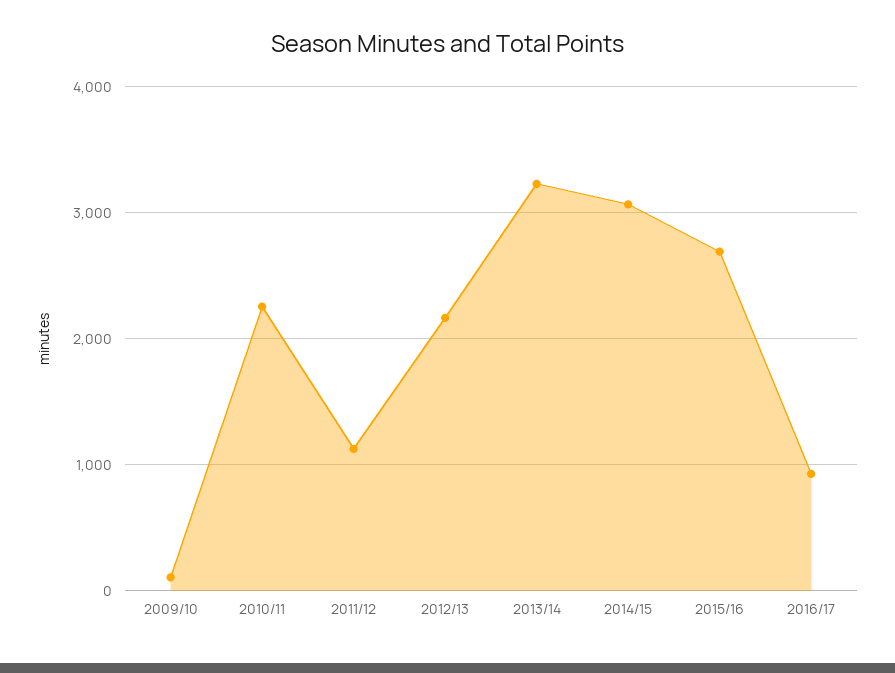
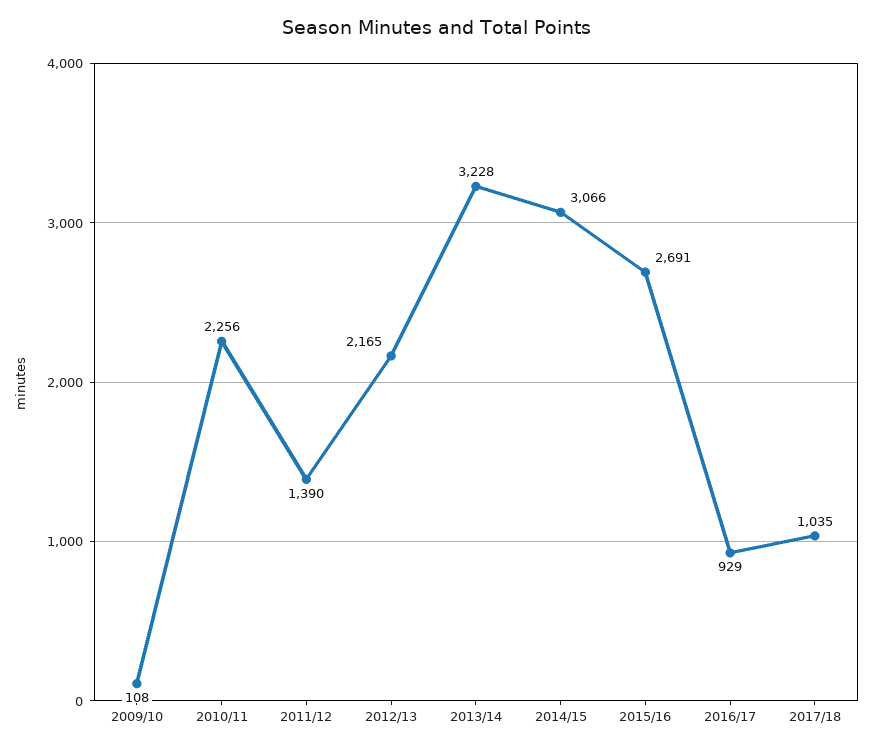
2011/12: 1100 -> 1390
2017/18: none -> 1035

